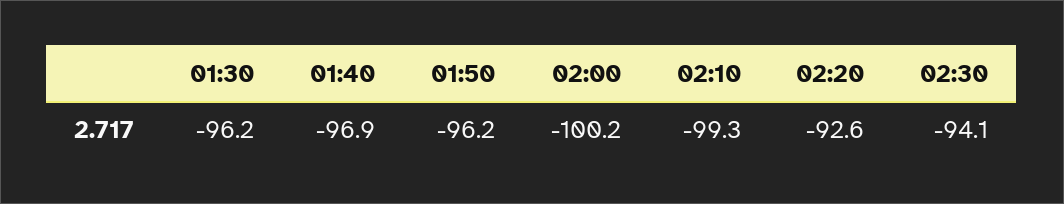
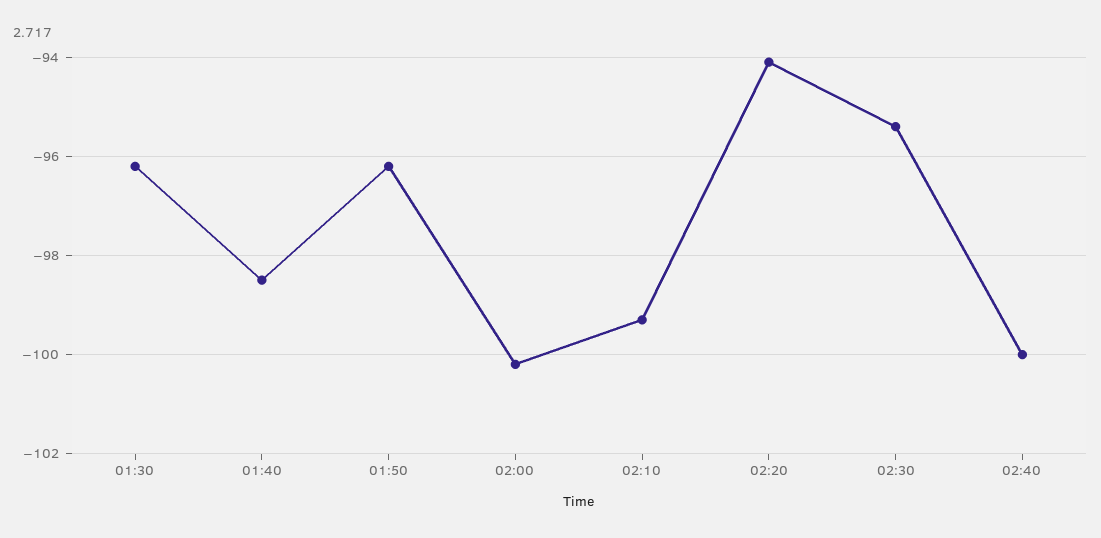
01:40: -96.9 -> -98.5
02:20: -92.6 -> -94
02:30: -94.1 -> -95.5
02:40: none -> -100

